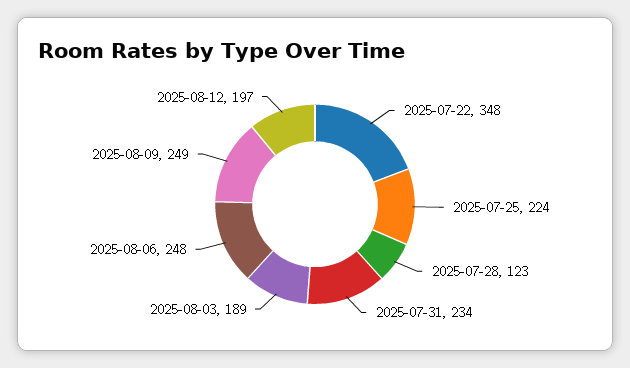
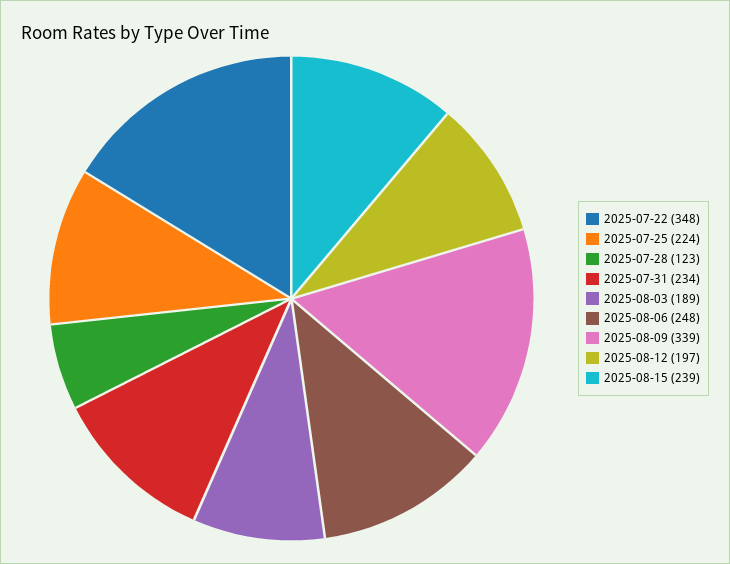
2025-08-09: 249 -> 339
2025-08-15: none -> 239

